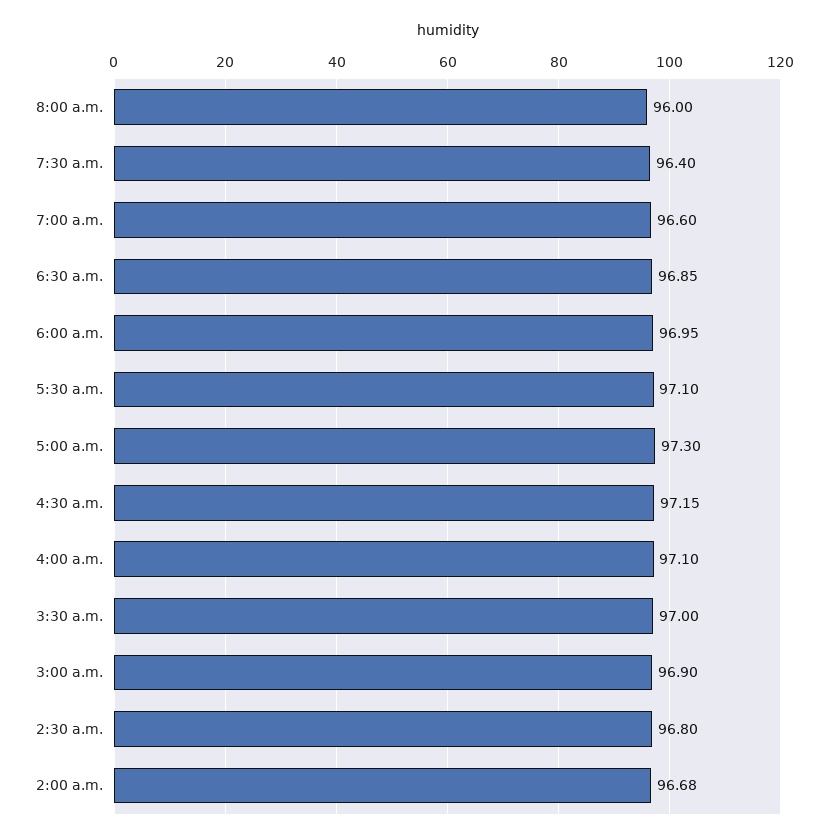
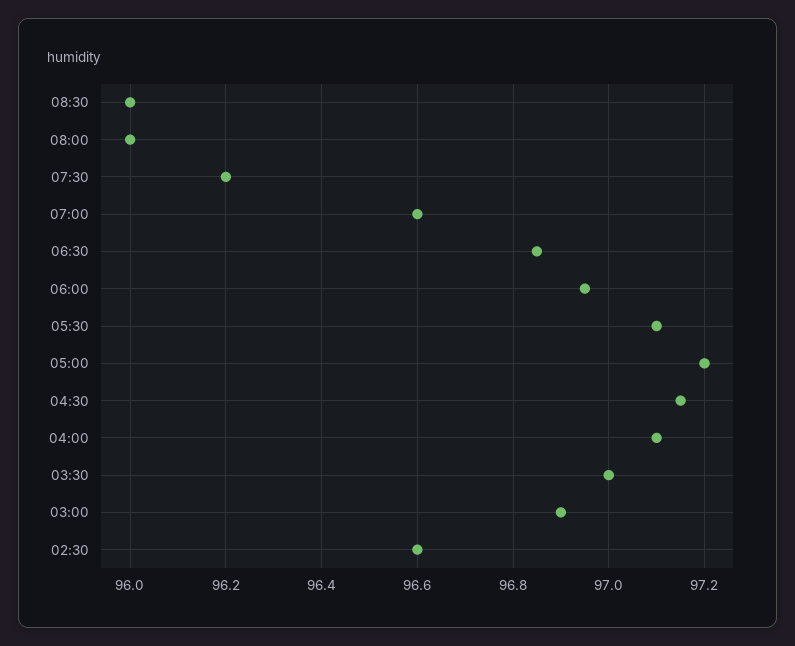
7:30 a.m.: 96.4 -> 96.2
5:00 a.m.: 97.3 -> 97.2
2:30 a.m.: 96.8 -> 96.6
2:00 a.m.: 96.68 -> none
08:30: none -> 96

